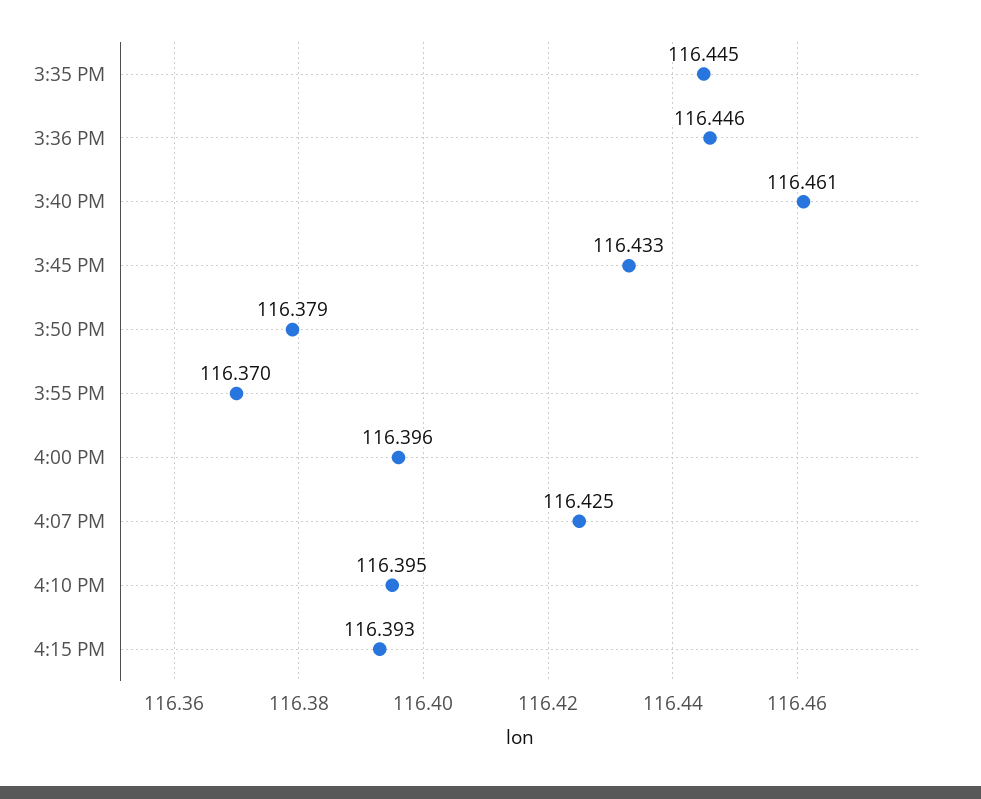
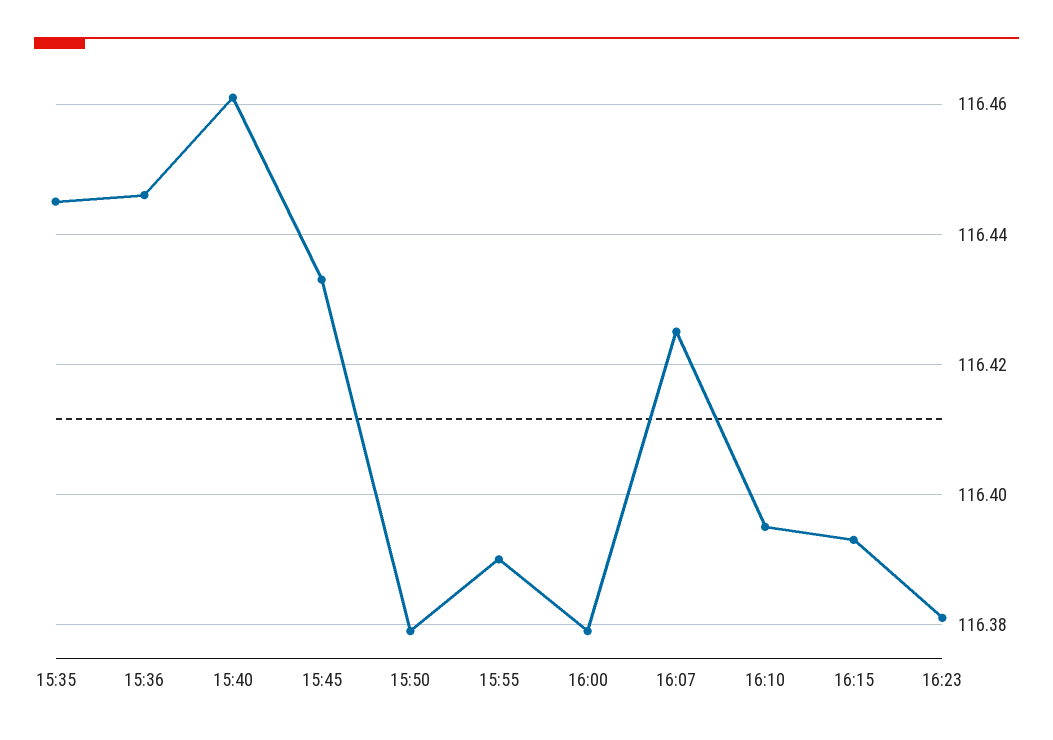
3:55 PM: 116.37 -> 116.39
4:00 PM: 116.396 -> 116.38
16:23: none -> 116.38

